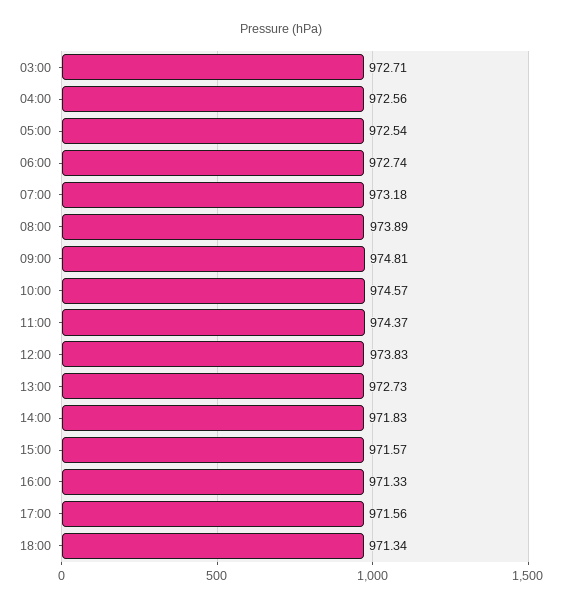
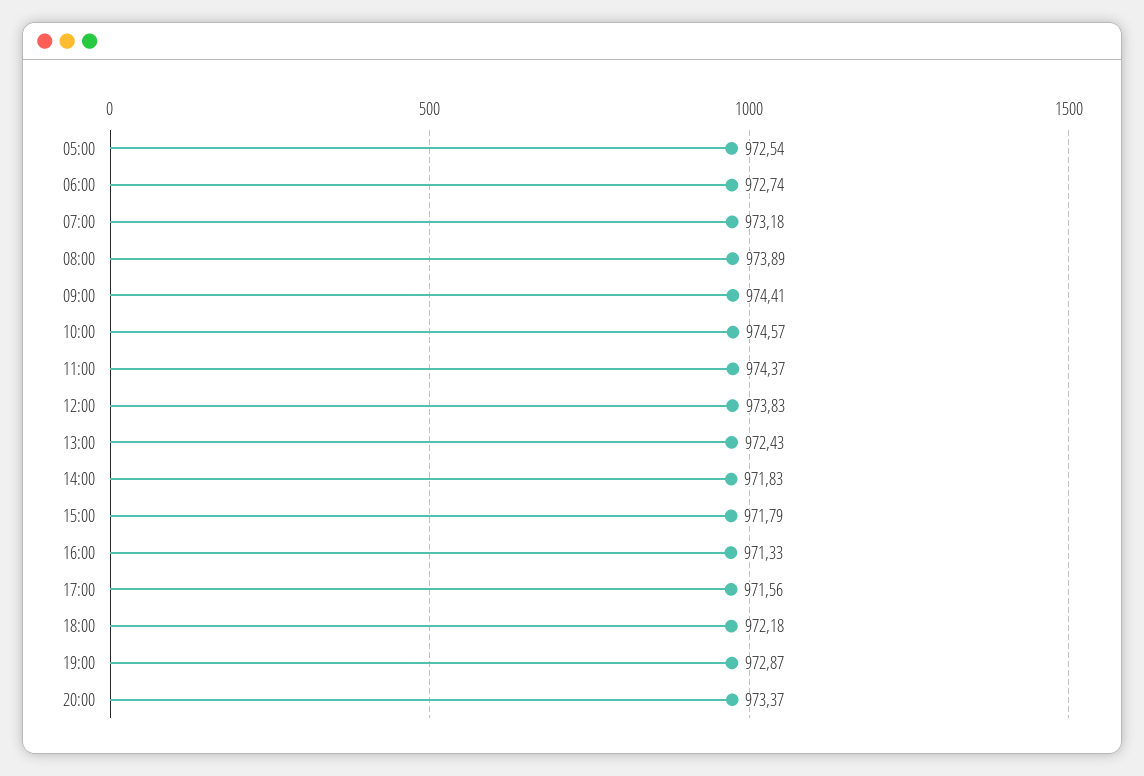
03:00: 972.71 -> none
04:00: 972.56 -> none
09:00: 974.81 -> 974.41
13:00: 972.73 -> 972.43
15:00: 971.57 -> 971.79
18:00: 971.34 -> 972.18
19:00: none -> 972.87
20:00: none -> 973.37

